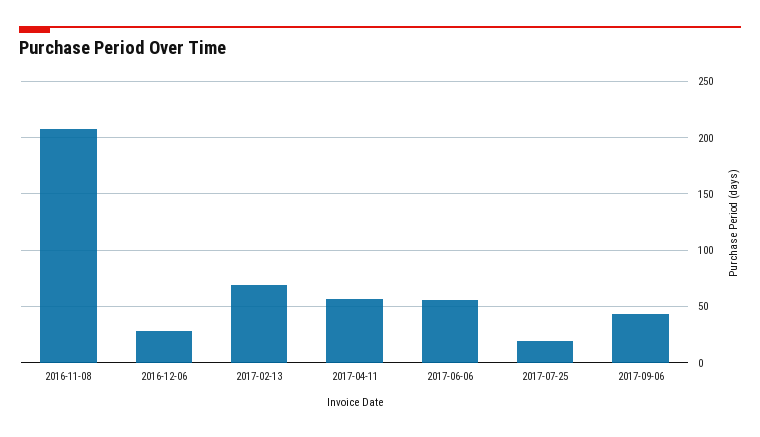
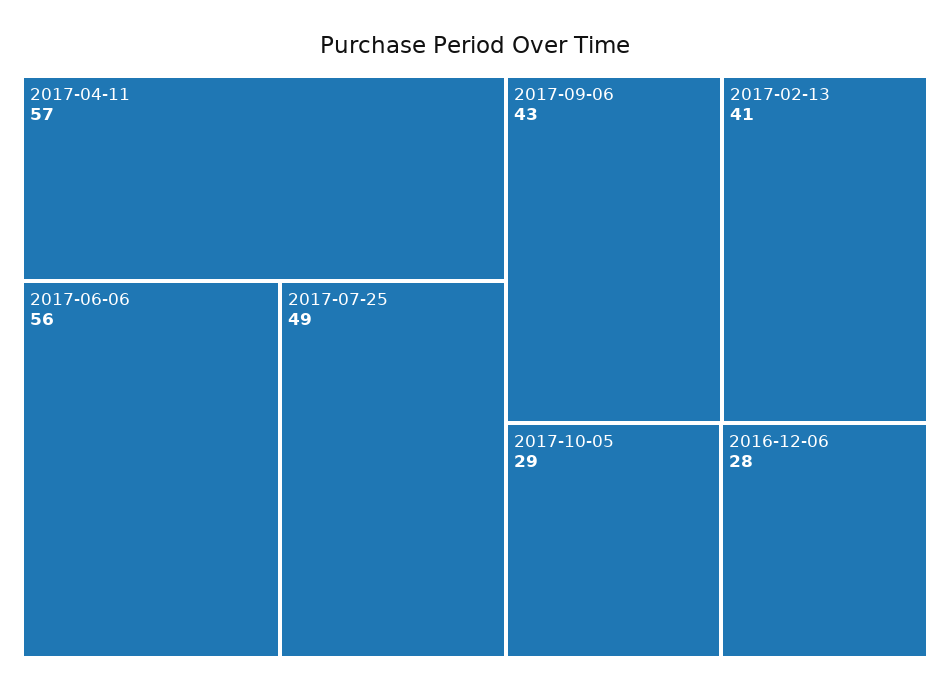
2016-11-08: 210 -> none
2017-02-13: 70 -> 41
2017-07-25: 20 -> 49
2017-10-05: none -> 29

